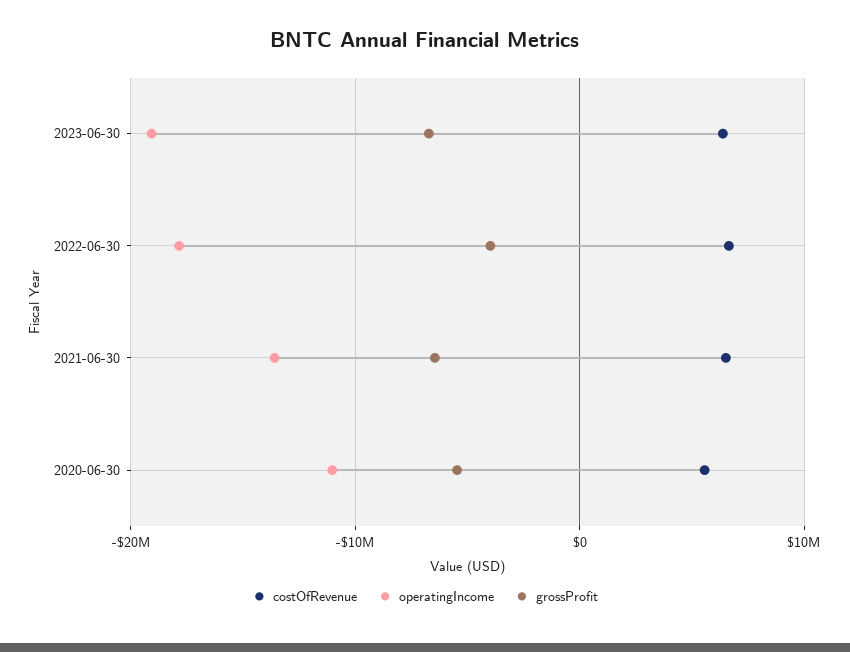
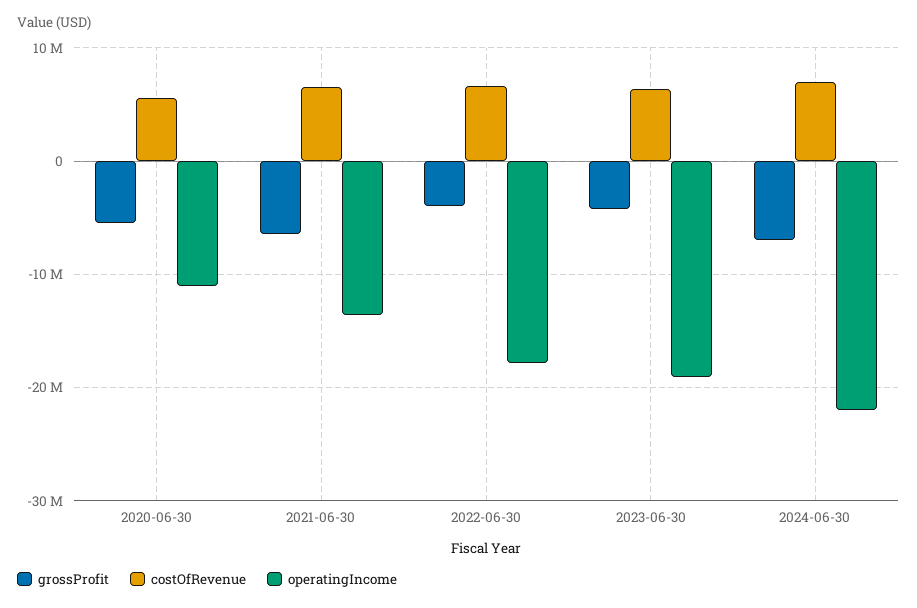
grossProfit, 2023-06-30: -7000000 -> -4000000
grossProfit, 2024-06-30: none -> -7000000
costOfRevenue, 2024-06-30: none -> 7000000
operatingIncome, 2024-06-30: none -> -22000000

